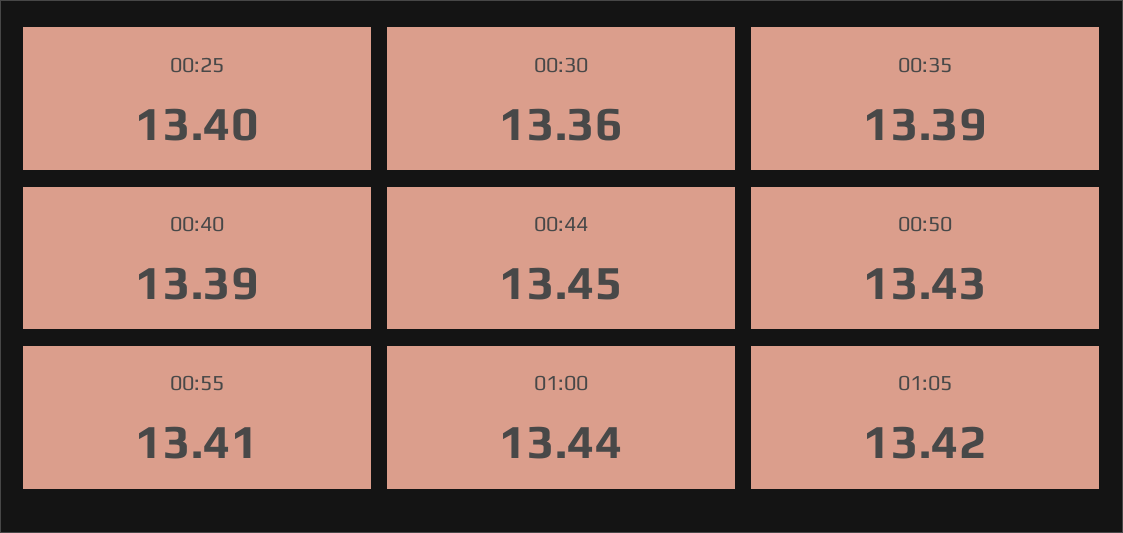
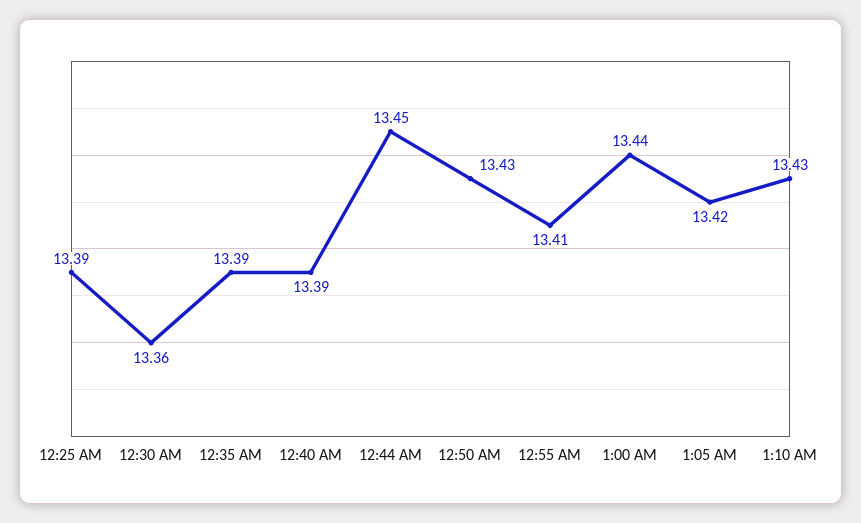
00:25: 13.4 -> 13.39
1:10 AM: none -> 13.43

